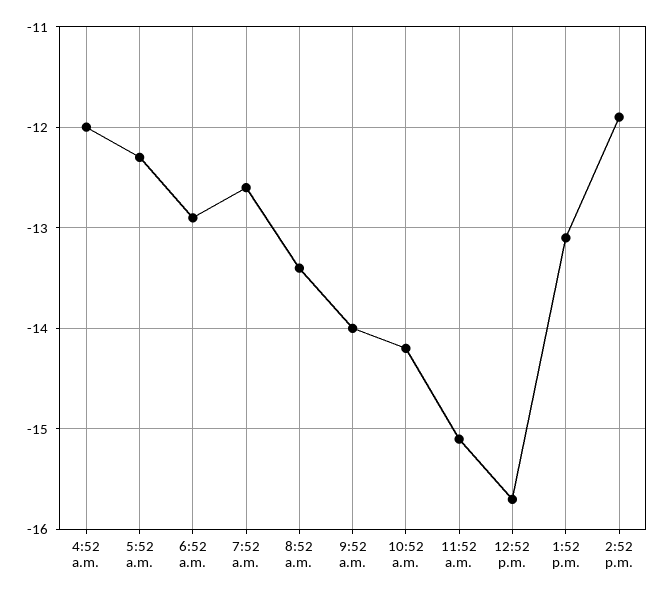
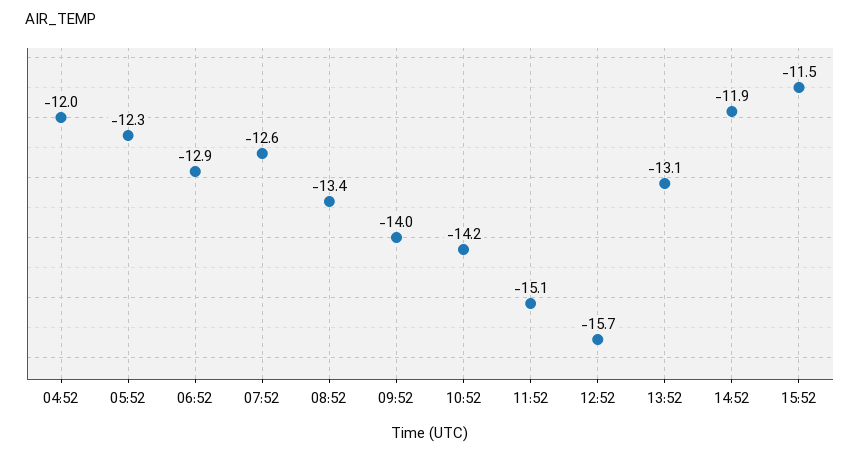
15:52: none -> -11.5

